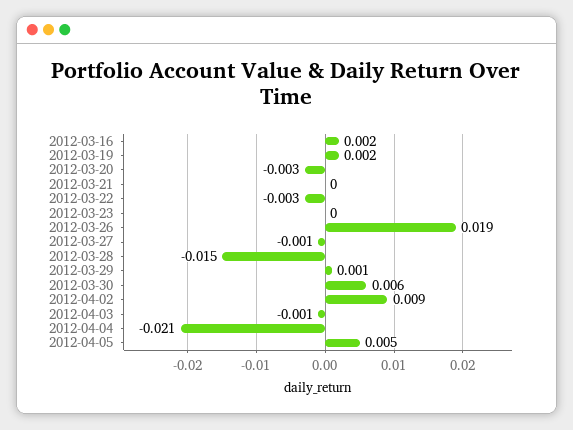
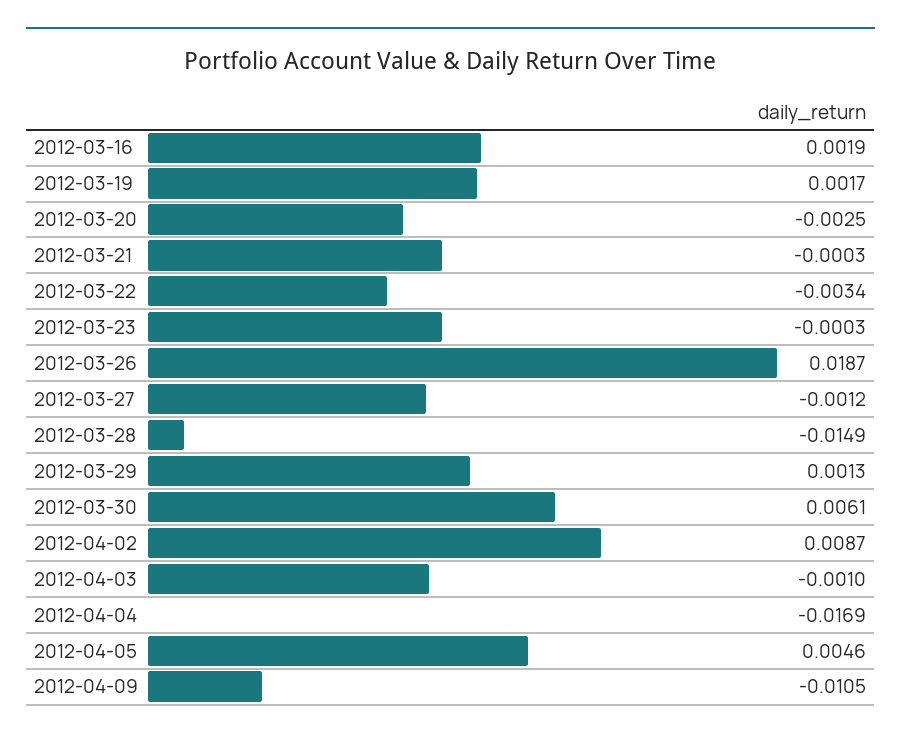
2012-04-04: -0.021 -> -0.0169
2012-04-09: none -> -0.0105

